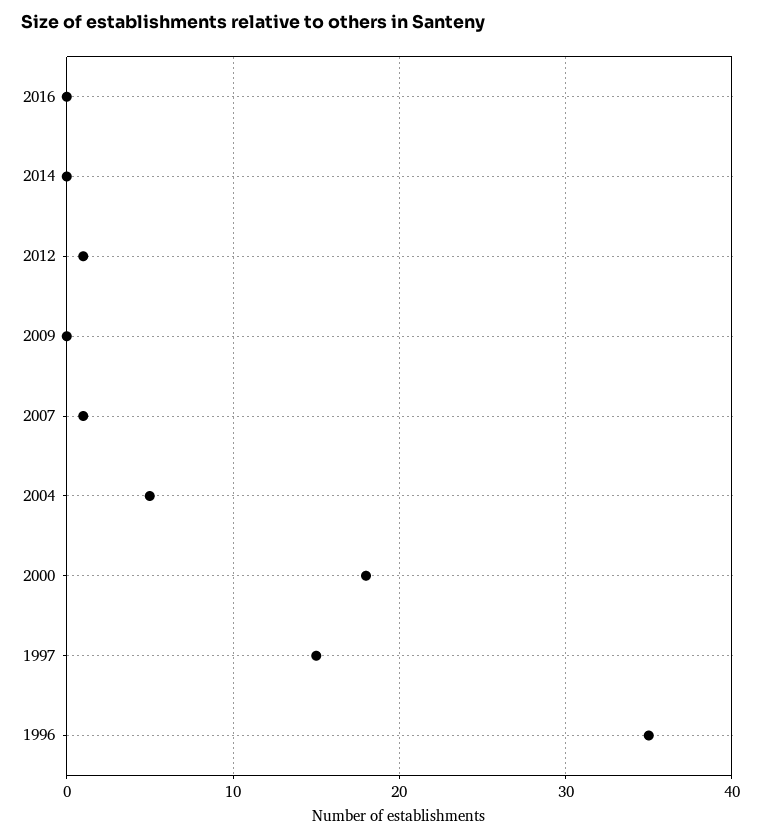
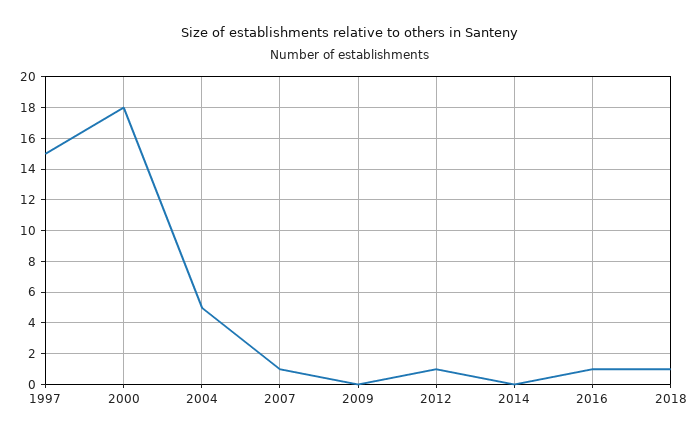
2016: 0 -> 1
1996: 35 -> none
2018: none -> 1

